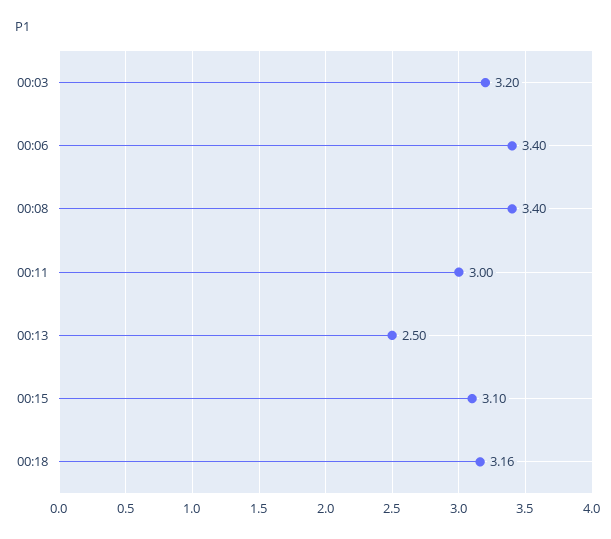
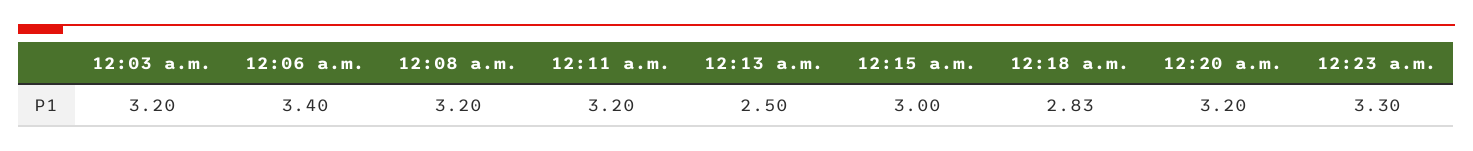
00:08: 3.4 -> 3.2
00:11: 3 -> 3.2
00:15: 3.1 -> 3
00:18: 3.16 -> 2.83
12:20 a.m.: none -> 3.2
12:23 a.m.: none -> 3.3

